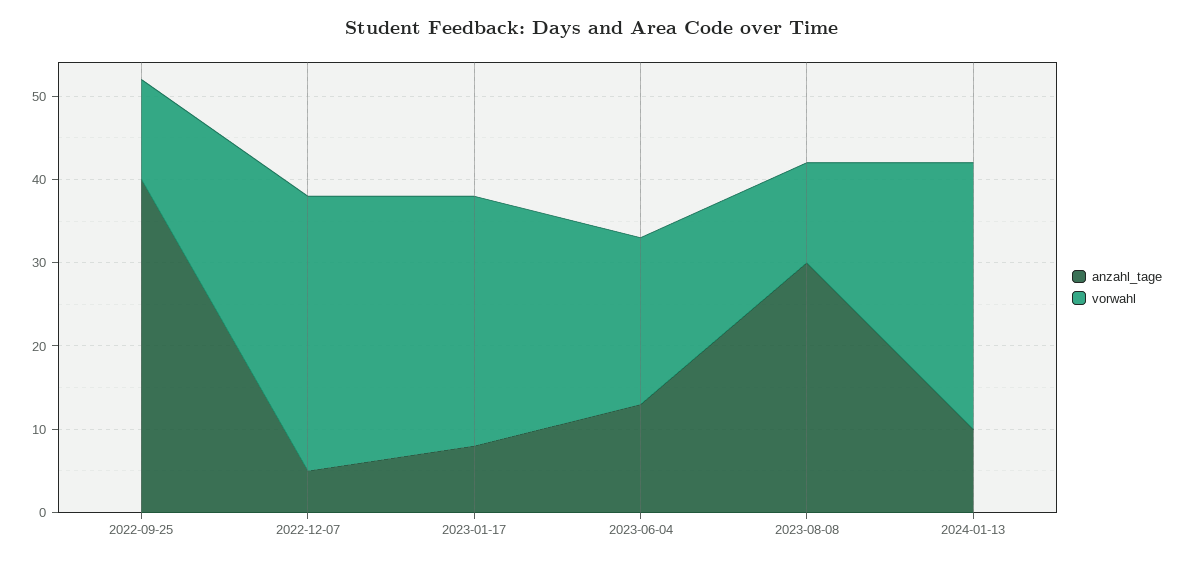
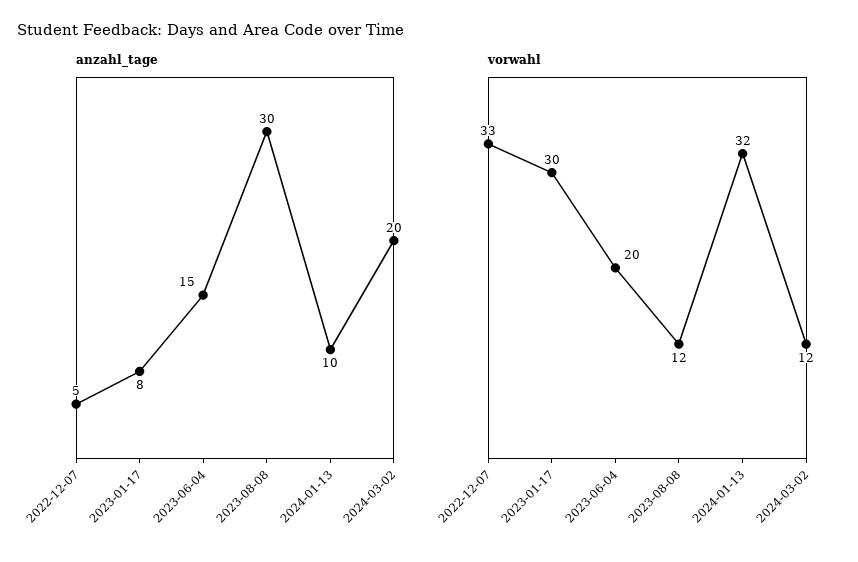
anzahl_tage, 2022-09-25: 40 -> none
vorwahl, 2022-09-25: 12 -> none
anzahl_tage, 2023-06-04: 13 -> 15
anzahl_tage, 2024-03-02: none -> 20
vorwahl, 2024-03-02: none -> 12

